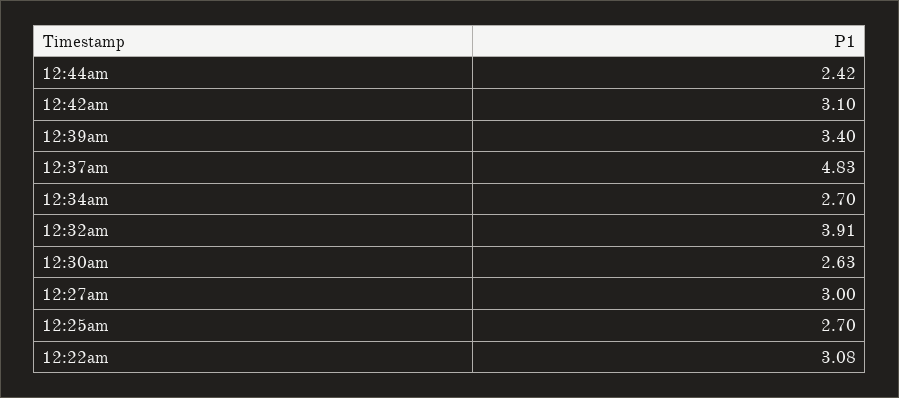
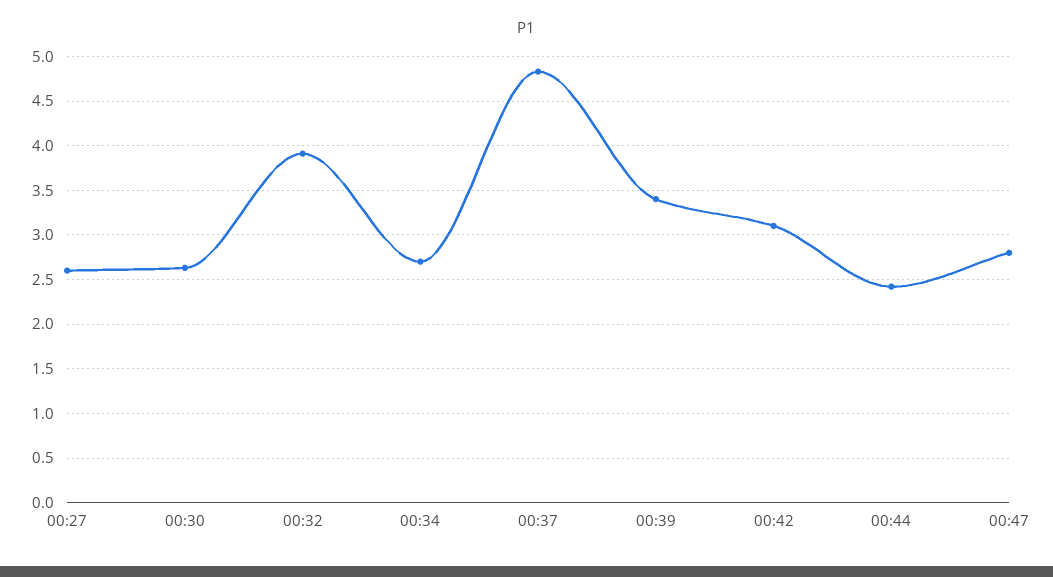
12:27am: 3 -> 2.6
12:25am: 2.7 -> none
12:22am: 3.08 -> none
00:47: none -> 2.8

